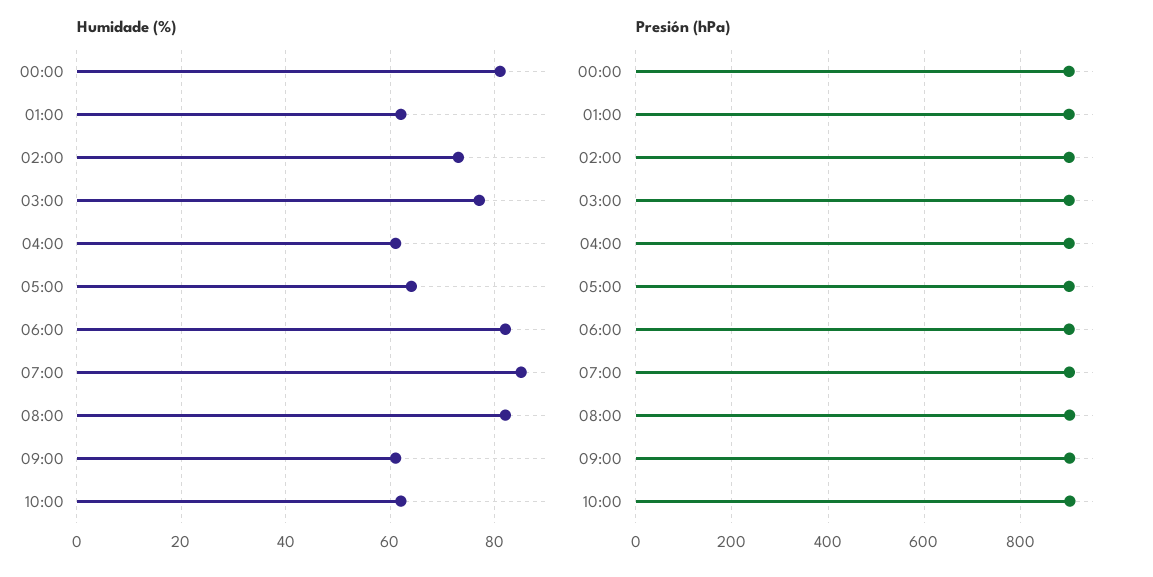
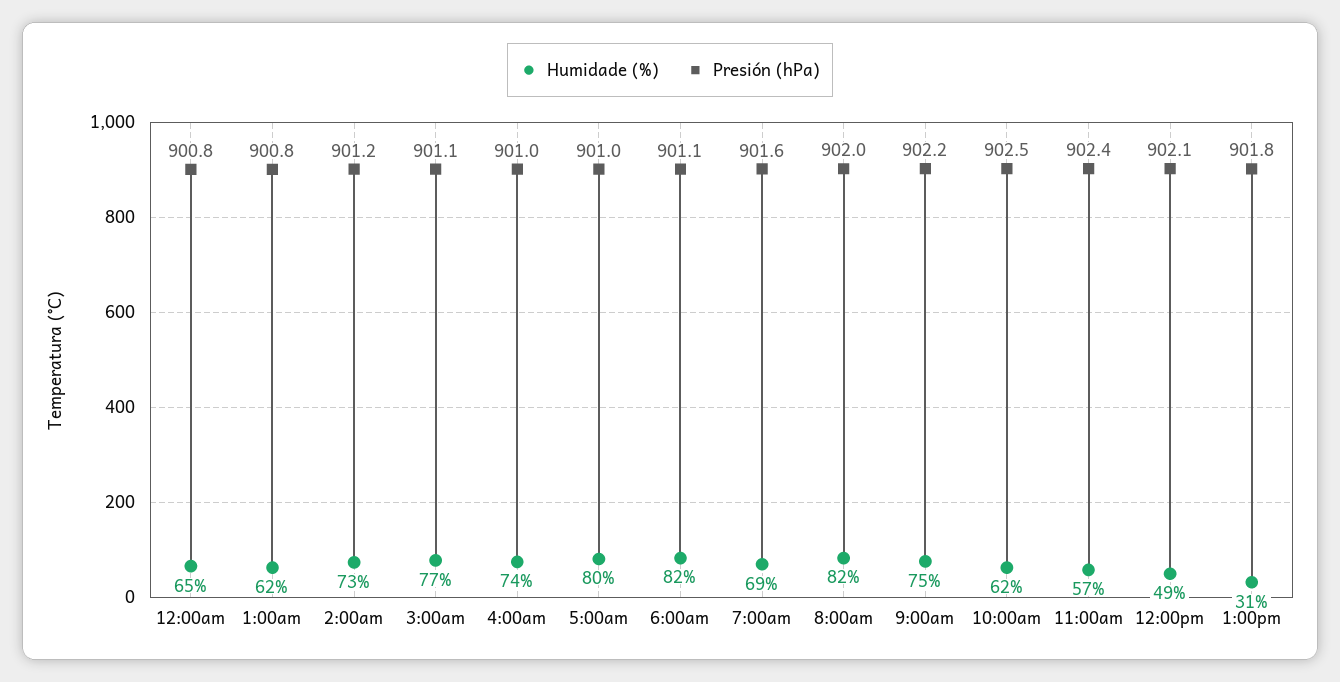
Humidade (%), 00:00: 80 -> 65
Humidade (%), 04:00: 60 -> 74
Humidade (%), 05:00: 65 -> 80
Humidade (%), 07:00: 85 -> 69
Humidade (%), 09:00: 60 -> 75
Humidade (%), 11:00am: none -> 57
Presión (hPa), 11:00am: none -> 902.4
Humidade (%), 12:00pm: none -> 49
Presión (hPa), 12:00pm: none -> 902.1
Humidade (%), 1:00pm: none -> 31
Presión (hPa), 1:00pm: none -> 901.8

